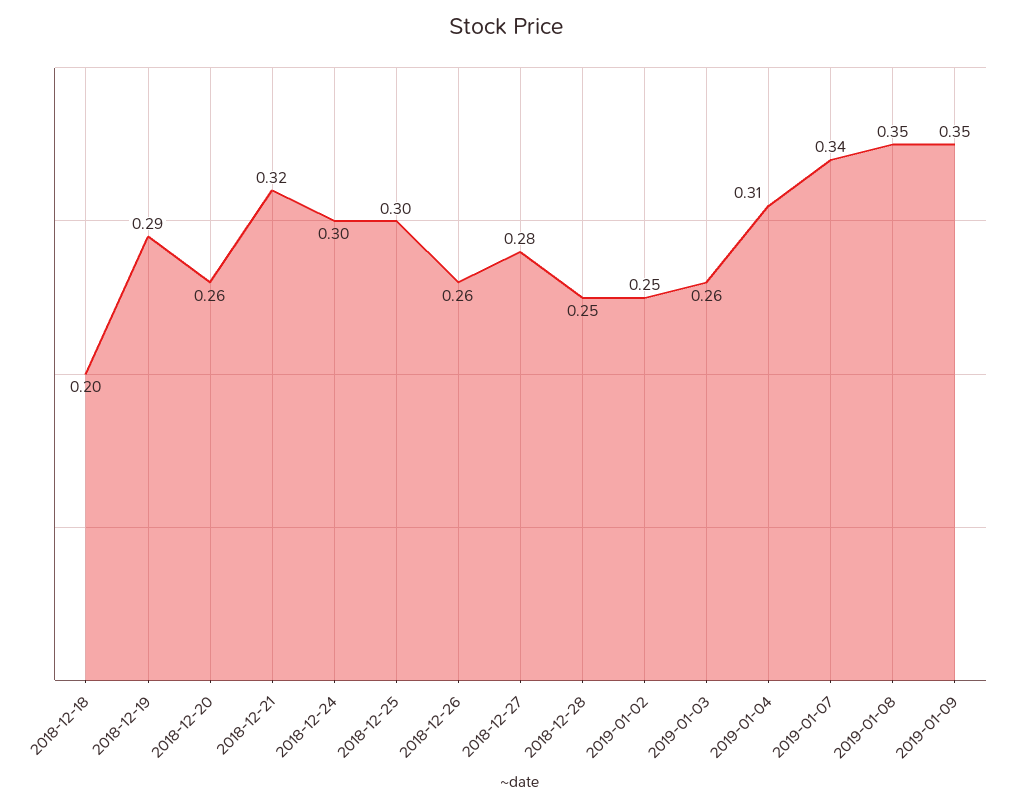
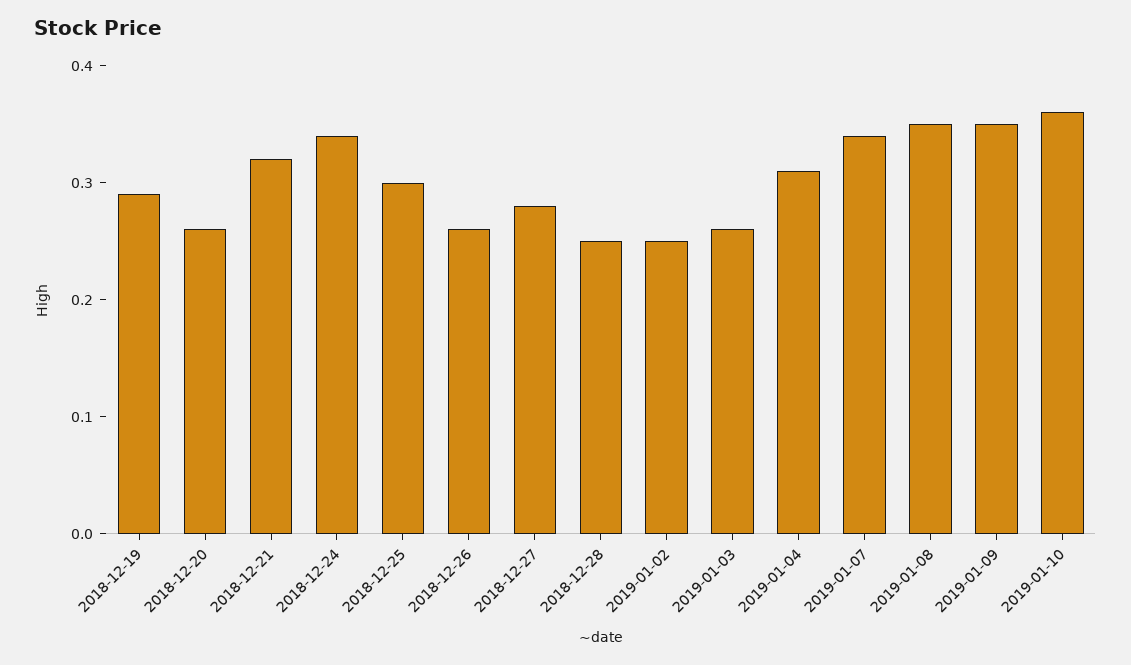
2018-12-18: 0.2 -> none
2018-12-24: 0.3 -> 0.34
2019-01-10: none -> 0.36

